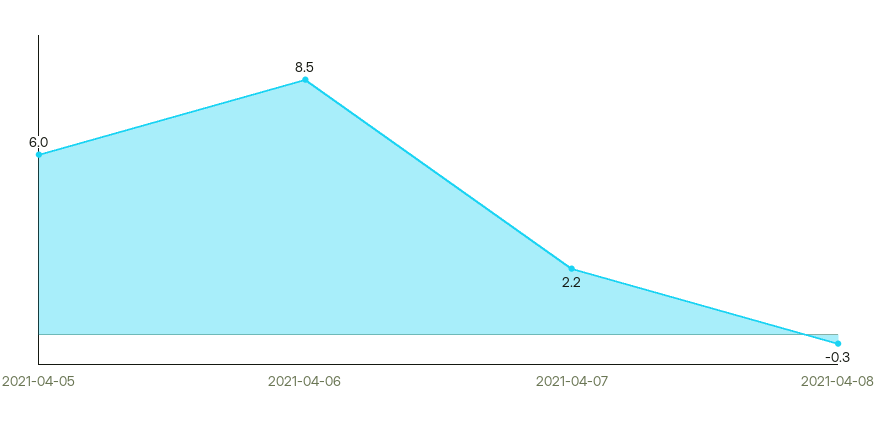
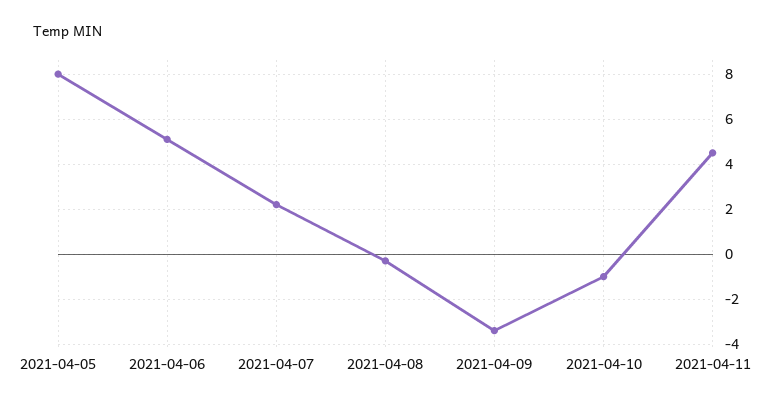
2021-04-05: 6 -> 8
2021-04-06: 8.5 -> 5
2021-04-09: none -> -3.5
2021-04-10: none -> -1
2021-04-11: none -> 4.5

